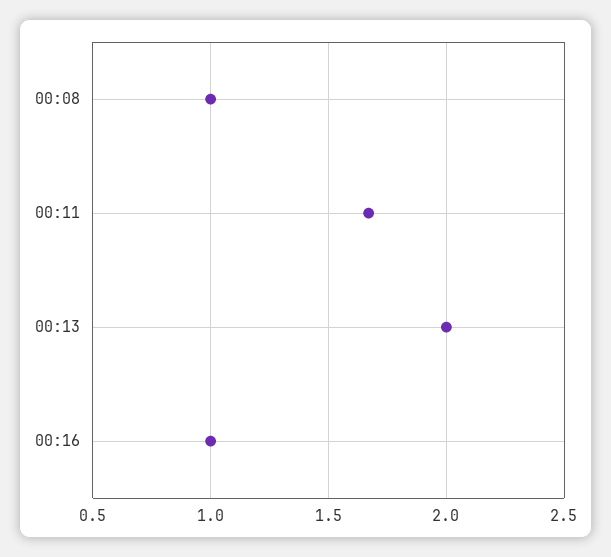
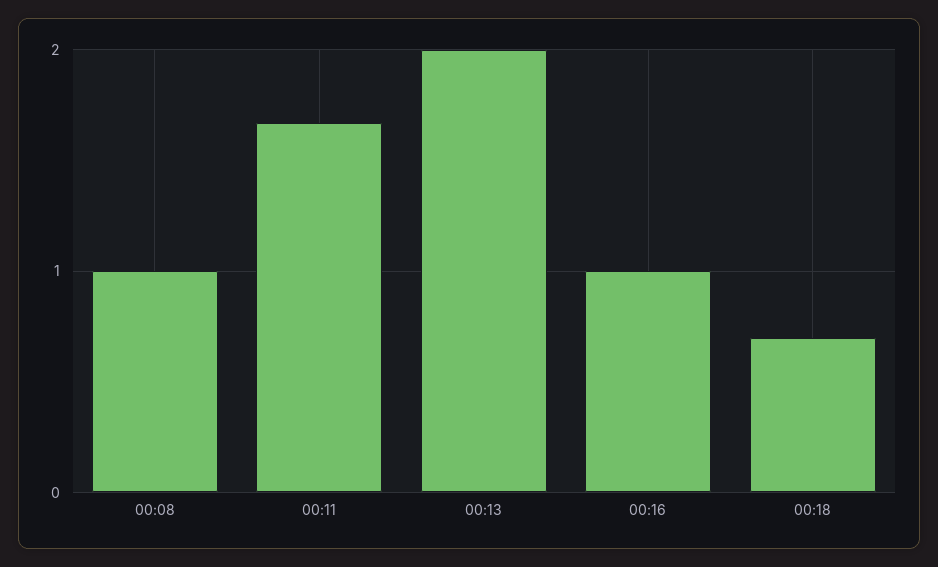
00:18: none -> 0.7

